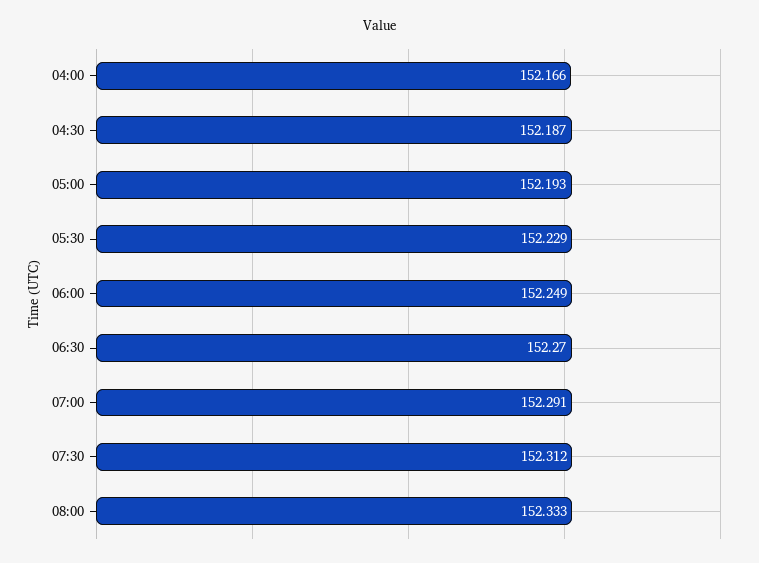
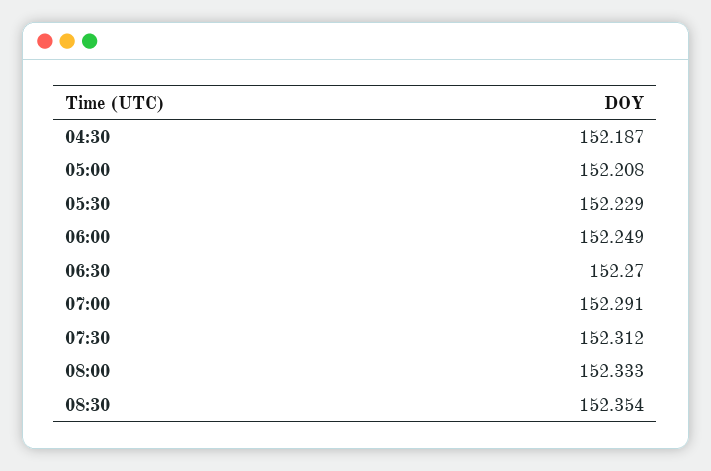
04:00: 152.166 -> none
05:00: 152.193 -> 152.208
08:30: none -> 152.354

